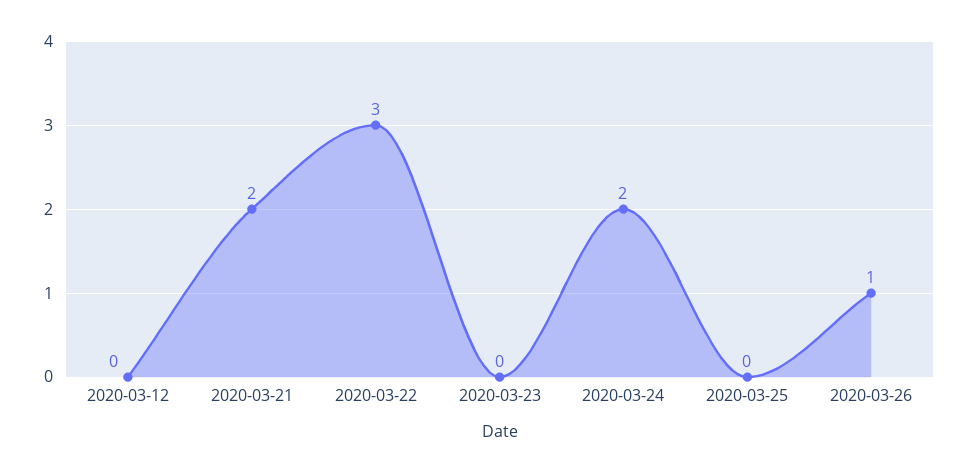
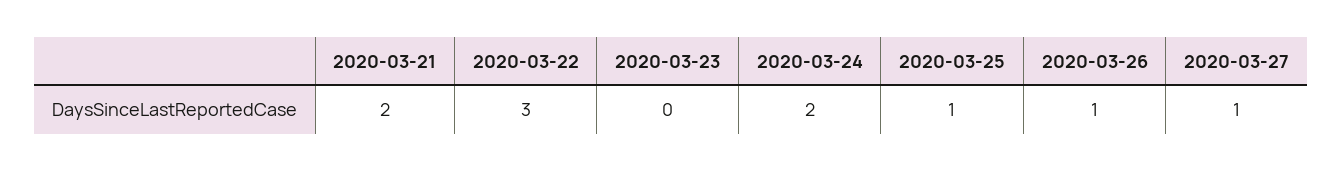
2020-03-12: 0 -> none
2020-03-25: 0 -> 1
2020-03-27: none -> 1

